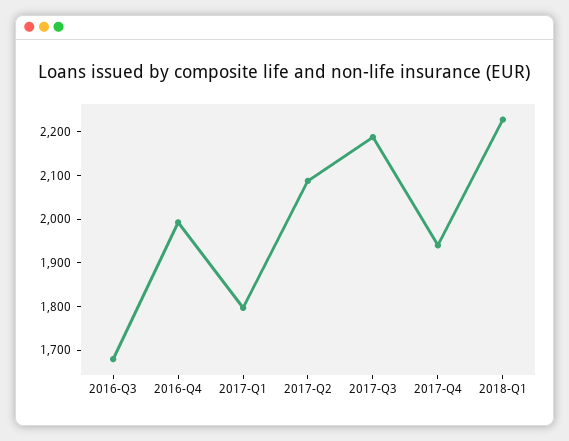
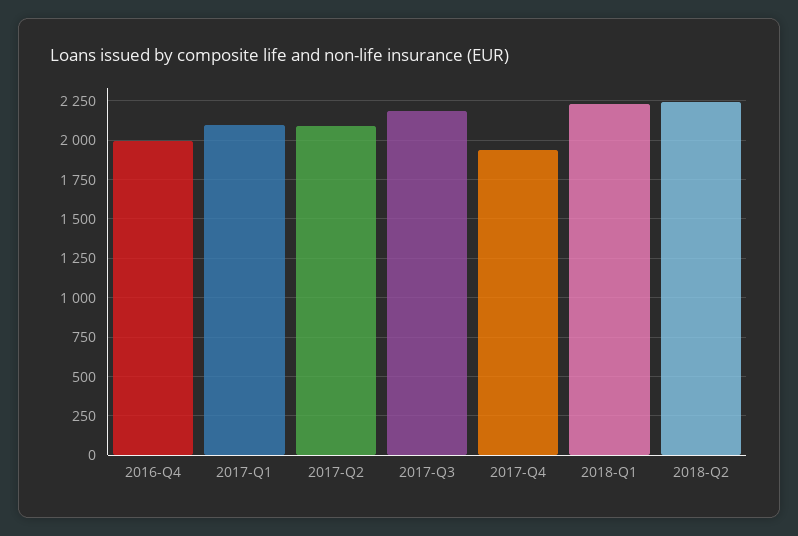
2016-Q3: 1680 -> none
2017-Q1: 1800 -> 2100
2018-Q2: none -> 2250

